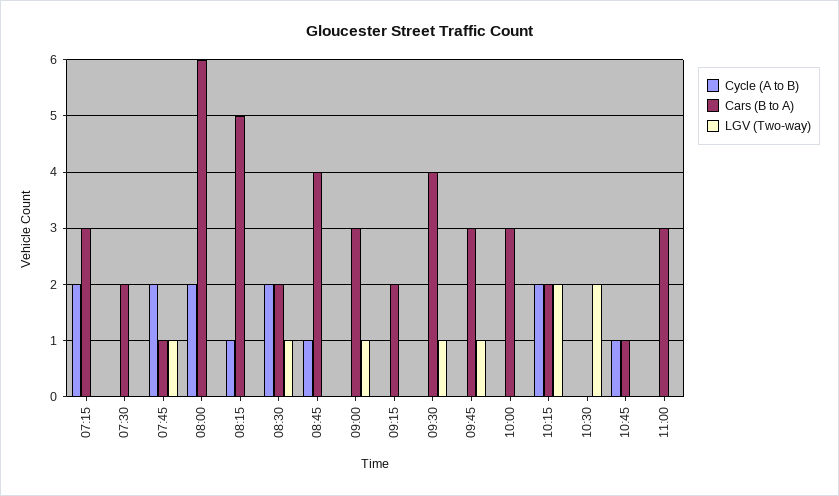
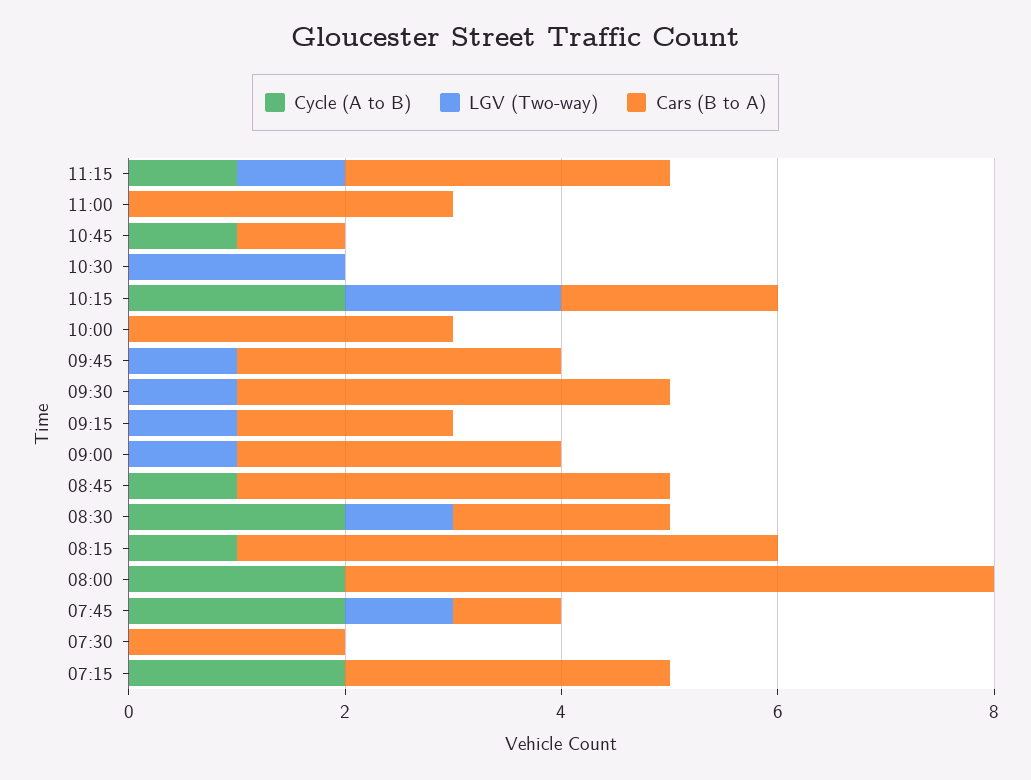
LGV (Two-way), 09:15: 0 -> 1
Cycle (A to B), 11:15: none -> 1
LGV (Two-way), 11:15: none -> 1
Cars (B to A), 11:15: none -> 3

